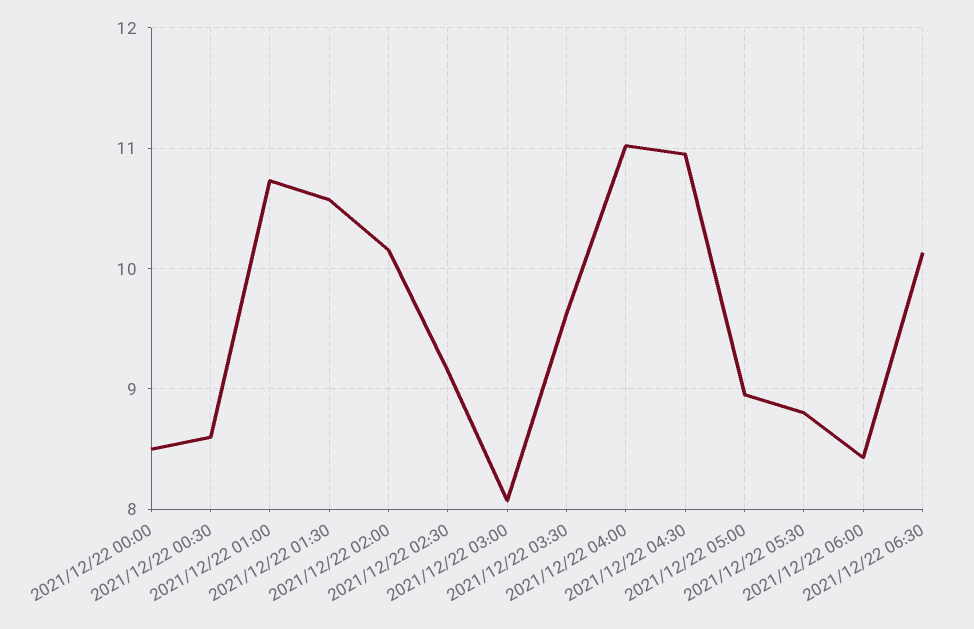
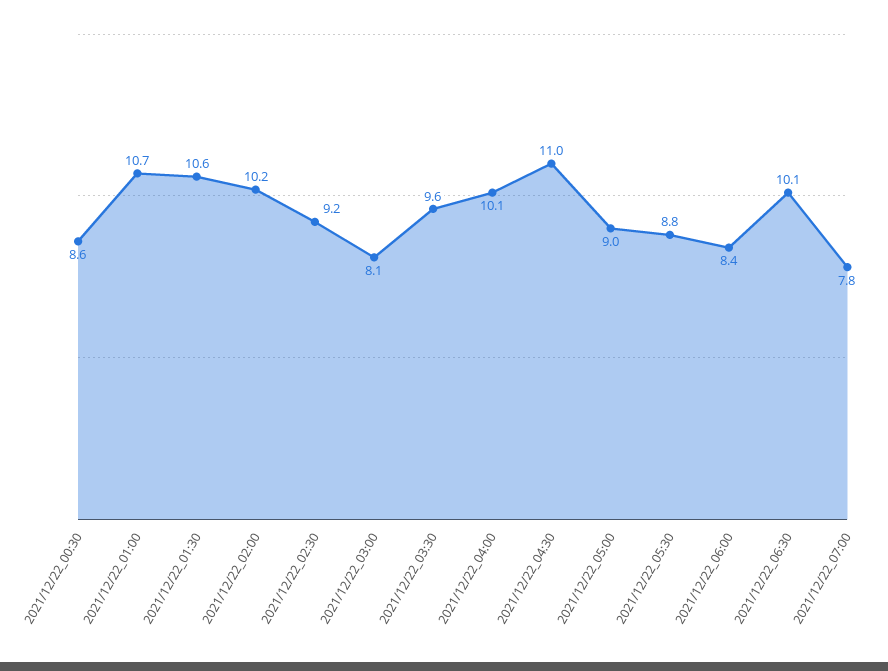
2021/12/22 00:00: 8.5 -> none
2021/12/22 04:00: 11 -> 10.1
2021/12/22_07:00: none -> 7.8

